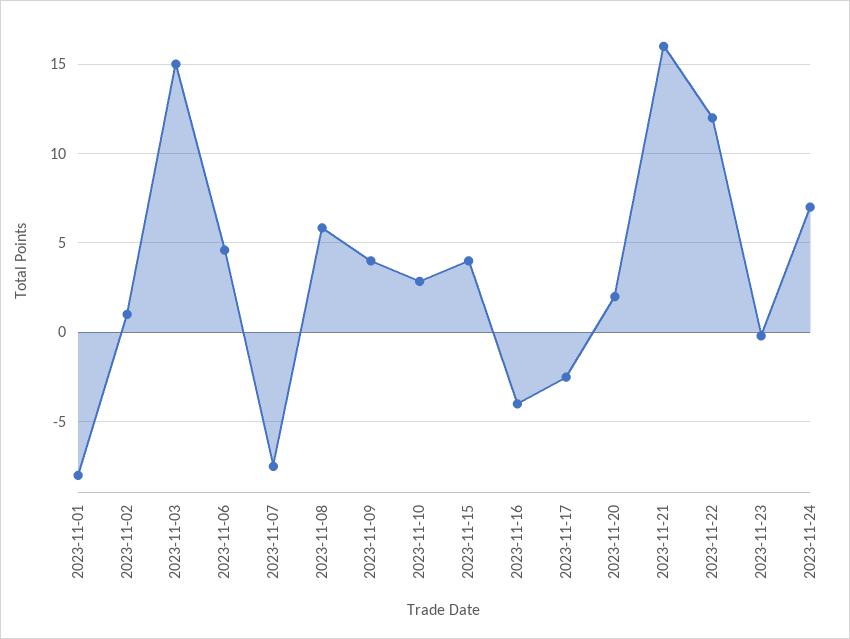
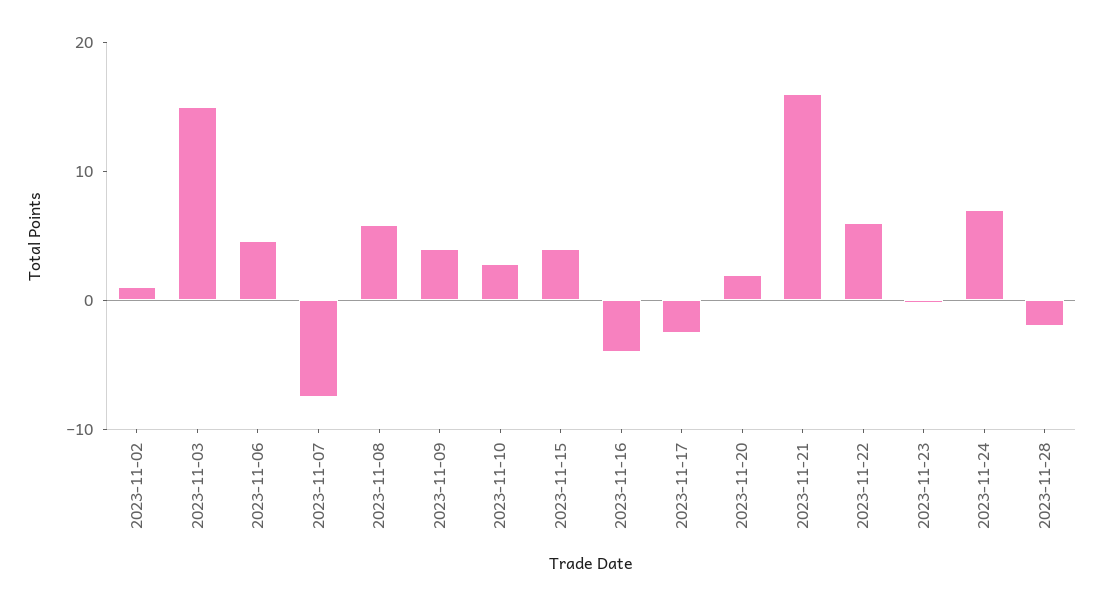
2023-11-01: -8 -> none
2023-11-22: 12 -> 6
2023-11-28: none -> -2

